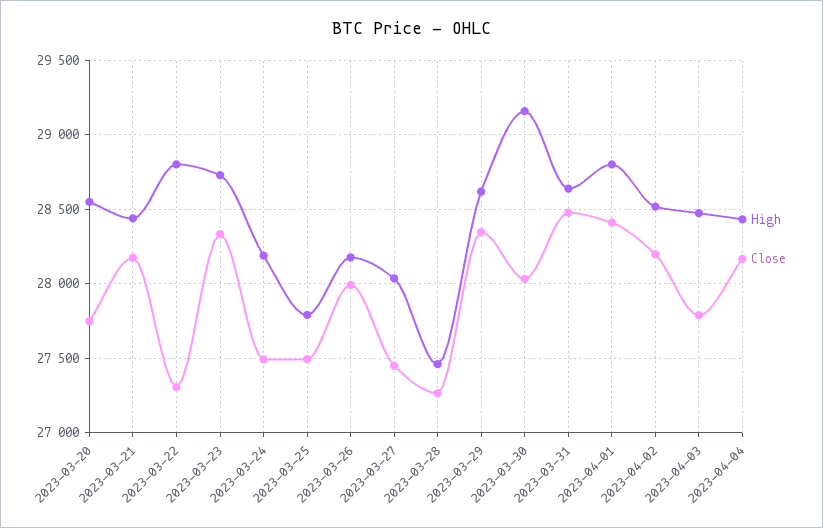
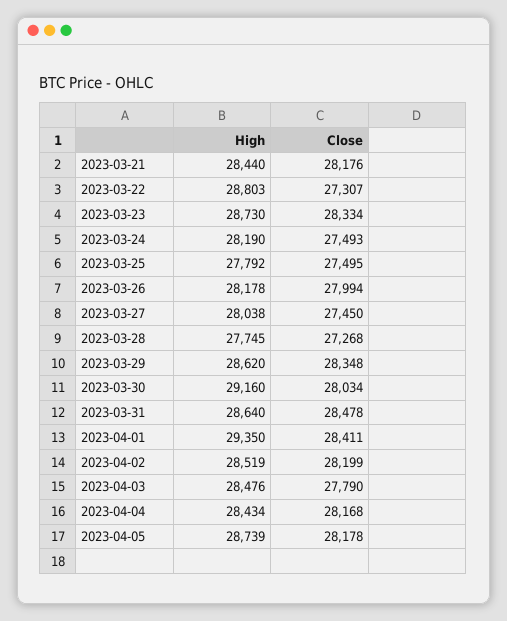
High, 2023-03-20: 28550 -> none
Close, 2023-03-20: 27750 -> none
High, 2023-03-28: 27450 -> 27745
High, 2023-04-01: 28800 -> 29350
High, 2023-04-05: none -> 28739
Close, 2023-04-05: none -> 28178

